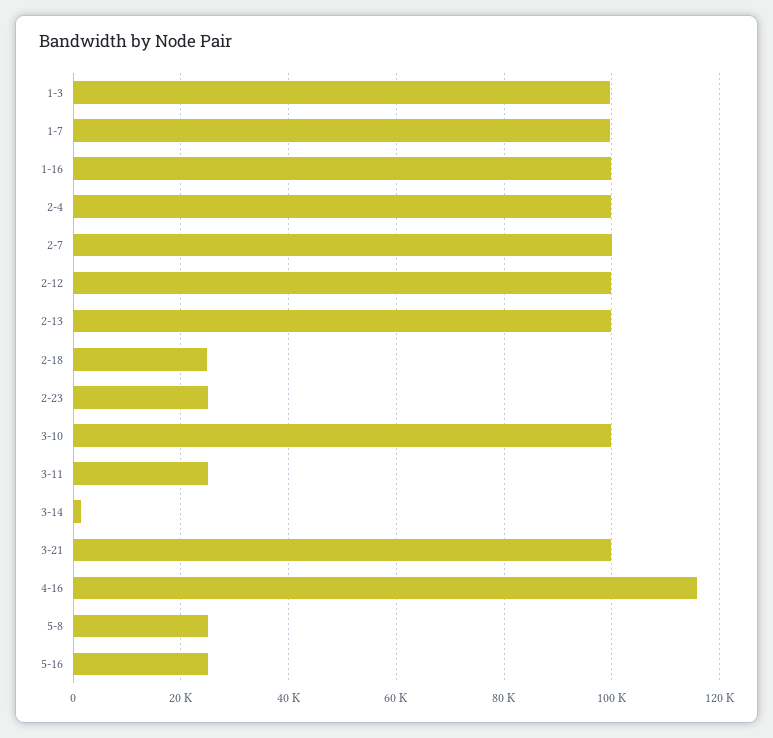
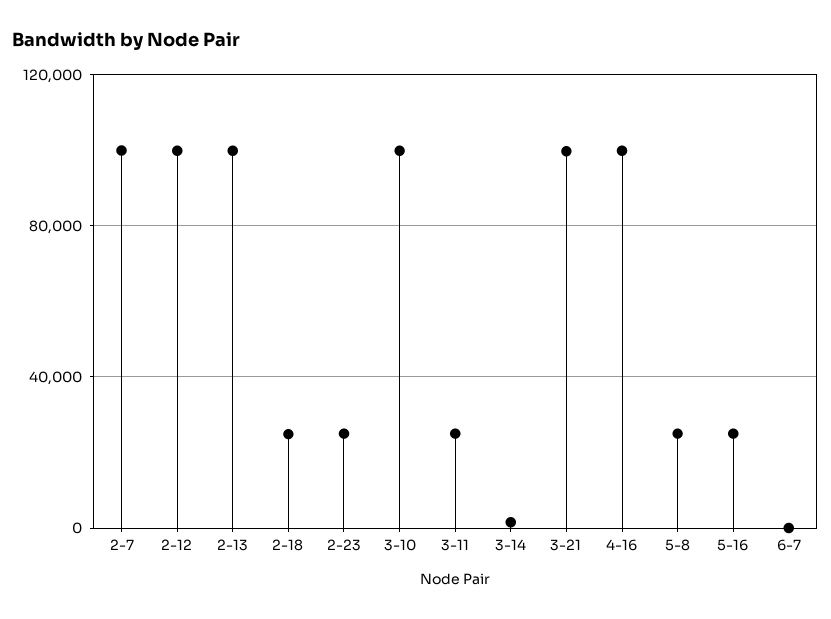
1-3: 100000 -> none
1-7: 100000 -> none
1-16: 100000 -> none
2-4: 100000 -> none
4-16: 116000 -> 100000
6-7: none -> 0

